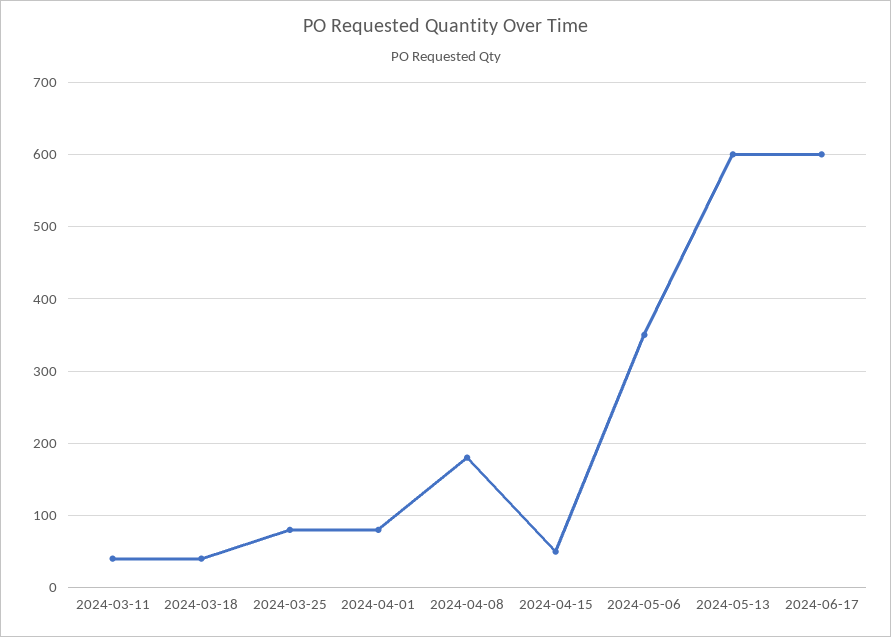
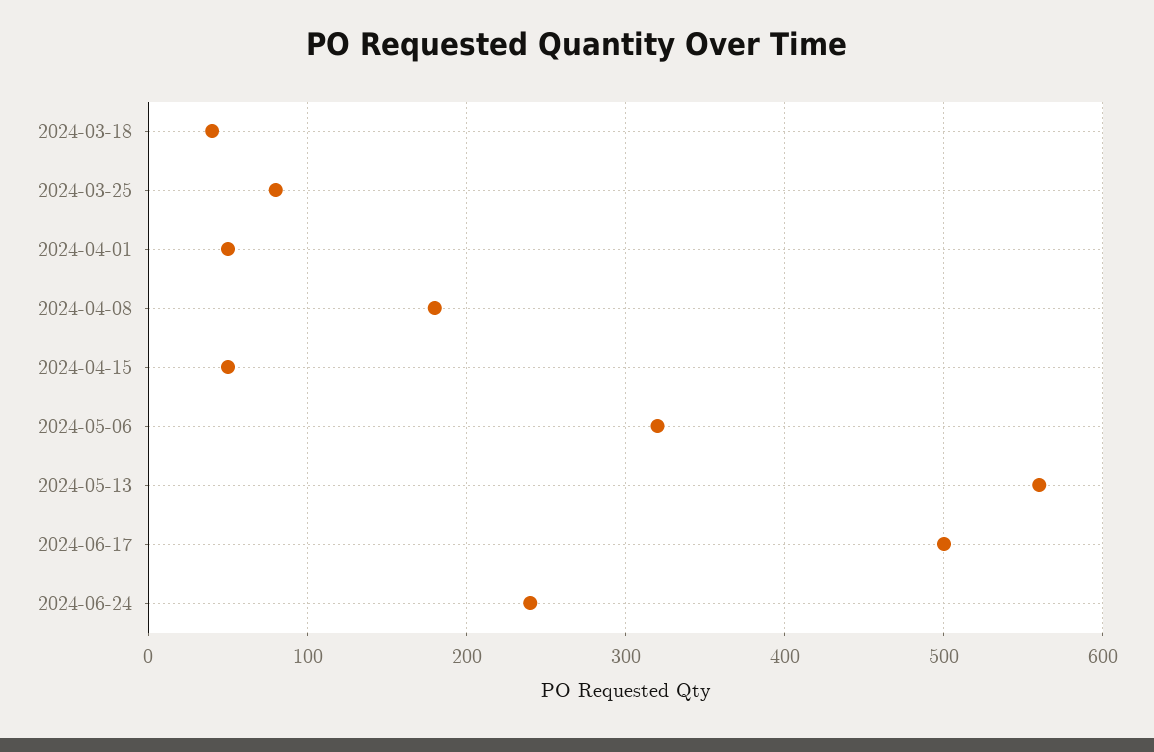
2024-03-11: 40 -> none
2024-04-01: 80 -> 50
2024-05-06: 350 -> 320
2024-05-13: 600 -> 560
2024-06-17: 600 -> 500
2024-06-24: none -> 240

